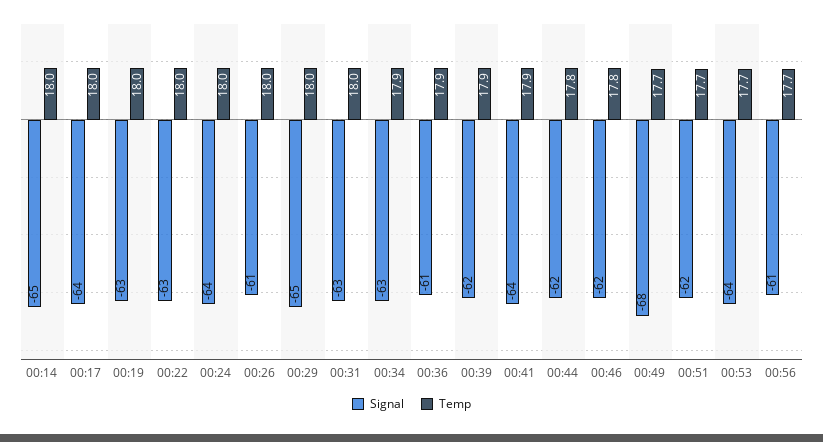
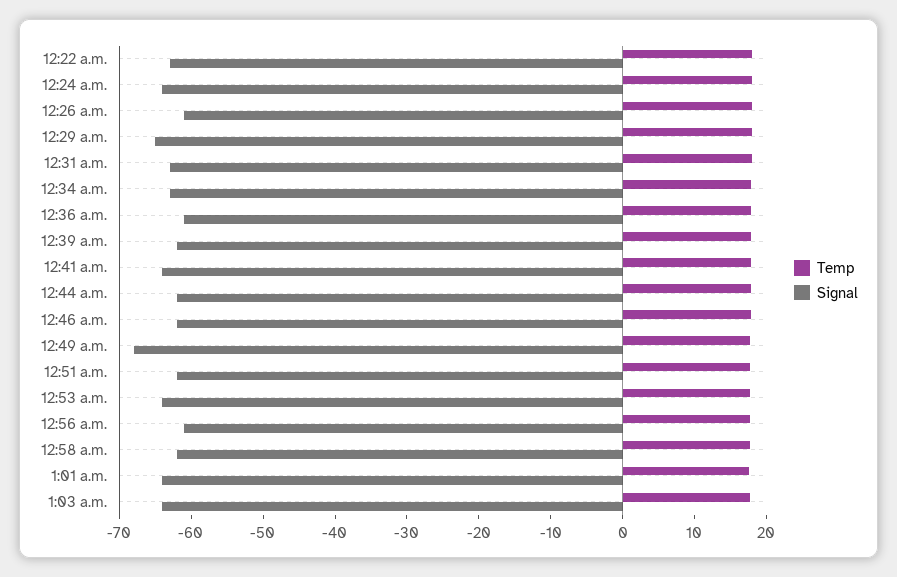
Signal, 00:14: -65 -> none
Temp, 00:14: 18 -> none
Signal, 00:17: -64 -> none
Temp, 00:17: 18 -> none
Signal, 00:19: -63 -> none
Temp, 00:19: 18 -> none
Temp, 12:58 a.m.: none -> 18
Signal, 12:58 a.m.: none -> -62
Temp, 1:01 a.m.: none -> 18
Signal, 1:01 a.m.: none -> -64
Temp, 1:03 a.m.: none -> 18
Signal, 1:03 a.m.: none -> -64

